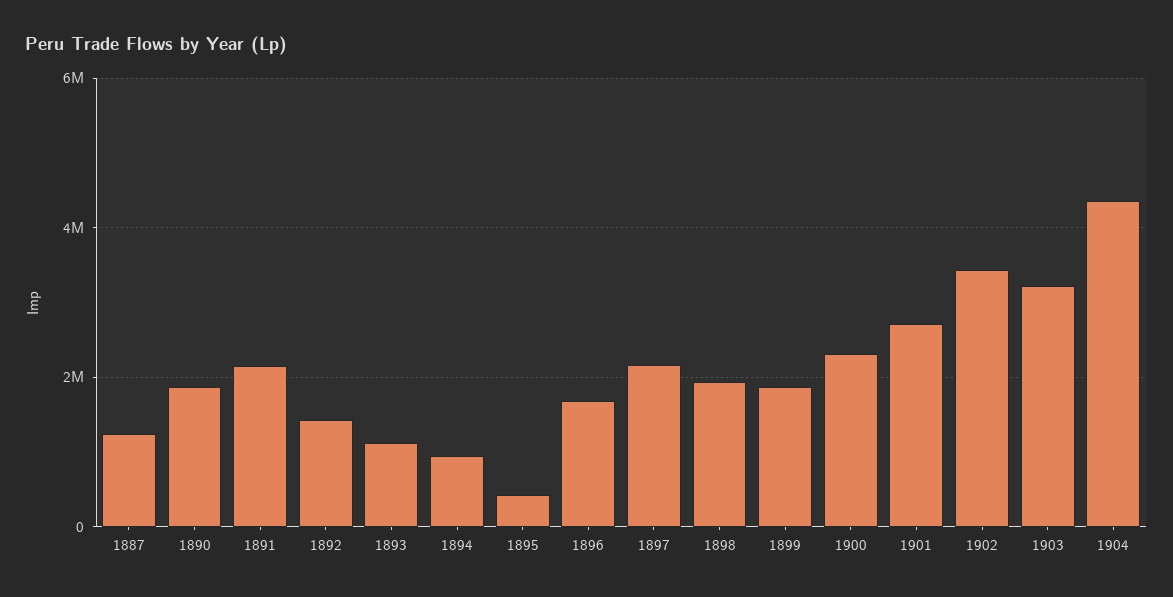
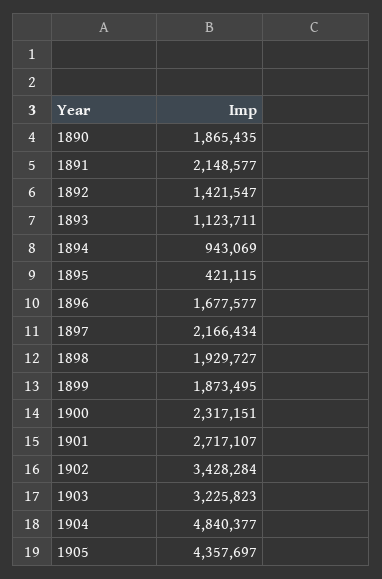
1887: 1200000 -> none
1904: 4400000 -> 4840377
1905: none -> 4357697

